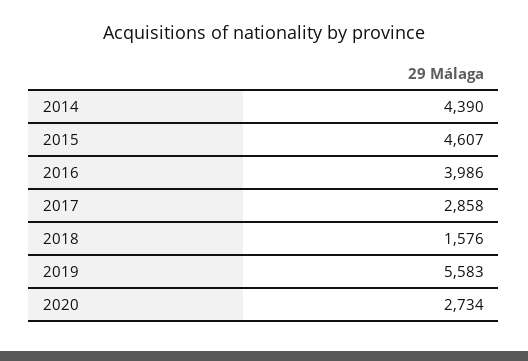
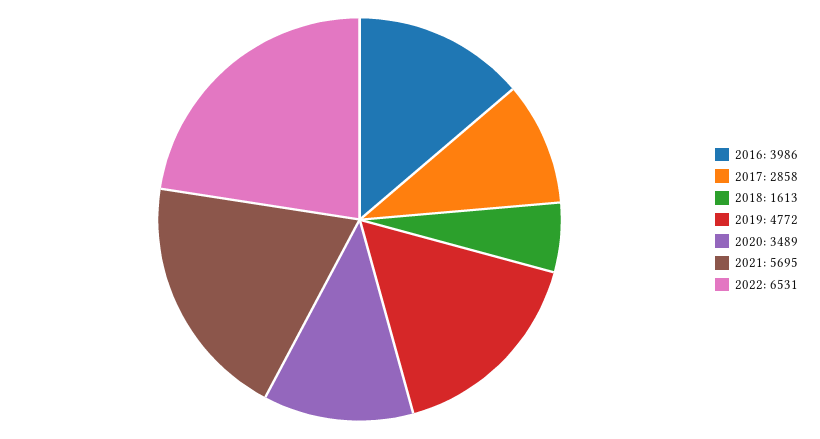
2014: 4390 -> none
2015: 4607 -> none
2018: 1576 -> 1613
2019: 5583 -> 4772
2020: 2734 -> 3489
2021: none -> 5695
2022: none -> 6531

